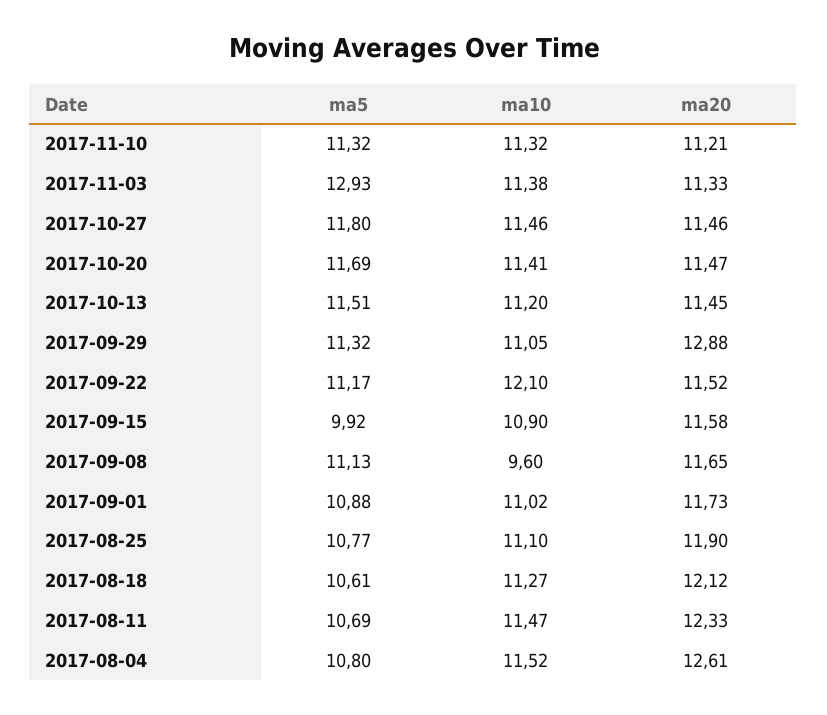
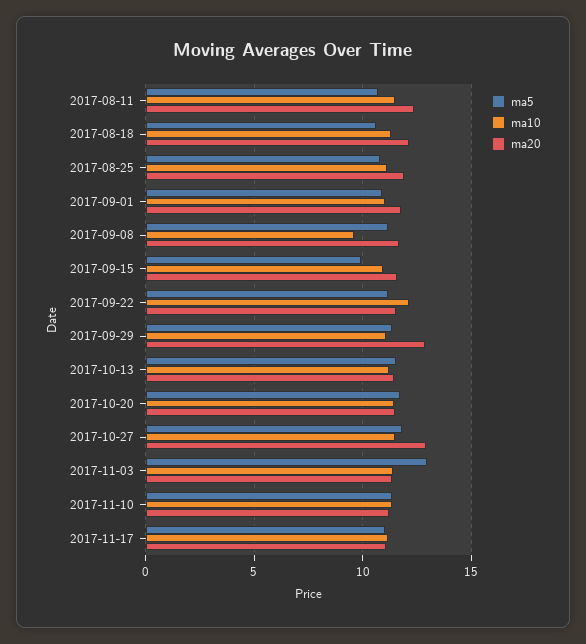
ma20, 2017-10-27: 11.46 -> 13
ma5, 2017-08-04: 10.8 -> none
ma10, 2017-08-04: 11.52 -> none
ma20, 2017-08-04: 12.61 -> none
ma5, 2017-11-17: none -> 11
ma10, 2017-11-17: none -> 11
ma20, 2017-11-17: none -> 11

